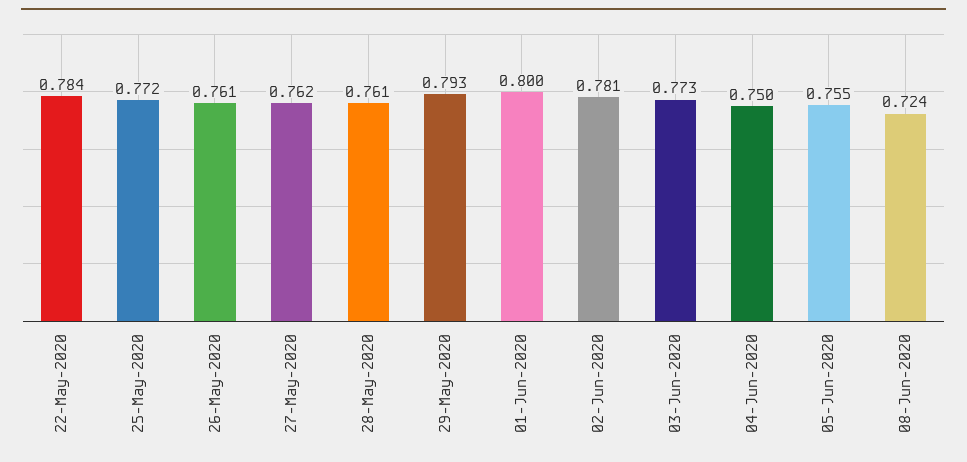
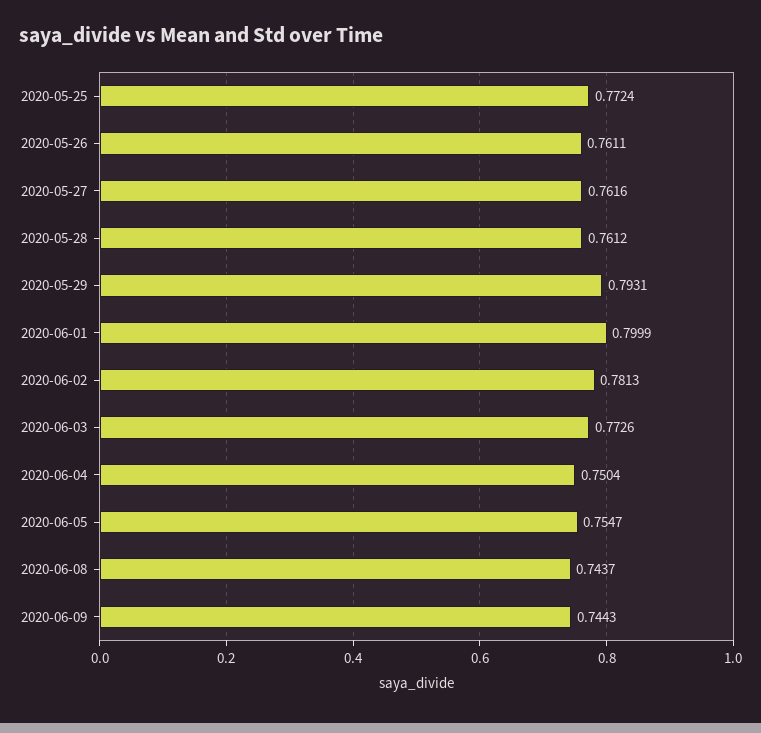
22-May-2020: 0.784 -> none
08-Jun-2020: 0.724 -> 0.7437
2020-06-09: none -> 0.7443

